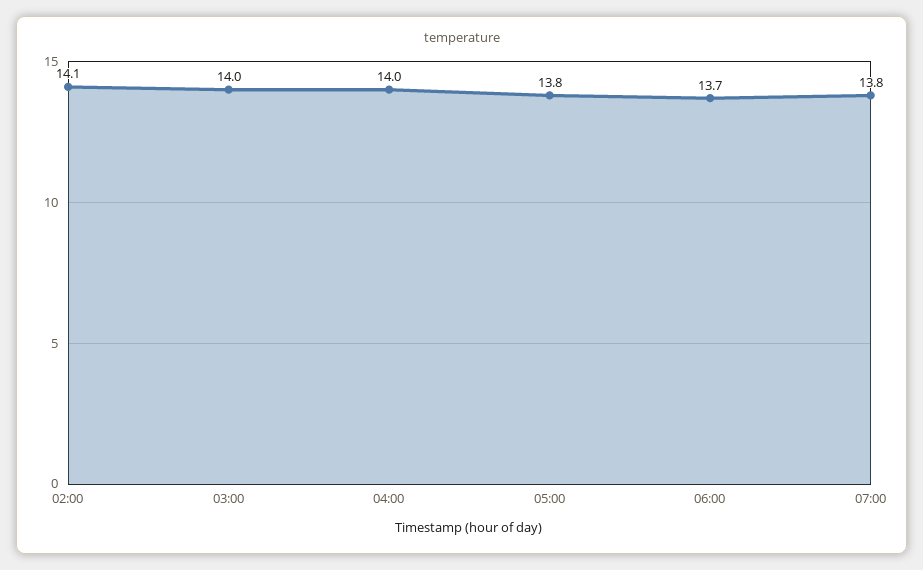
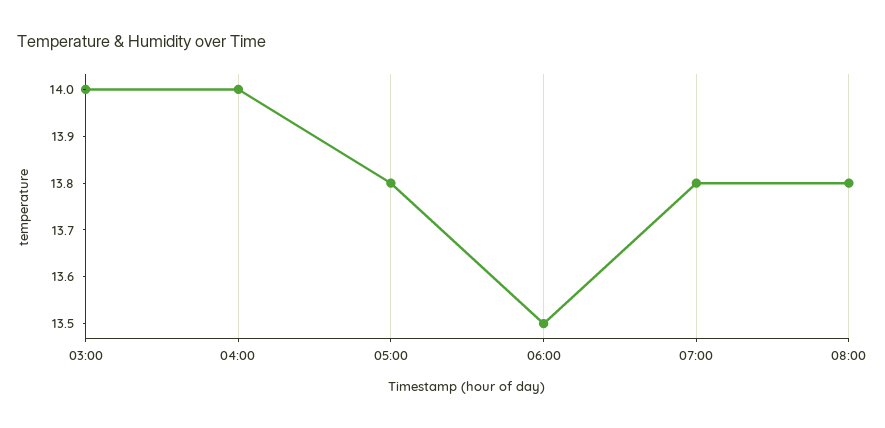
02:00: 14.1 -> none
06:00: 13.7 -> 13.5
08:00: none -> 13.8

